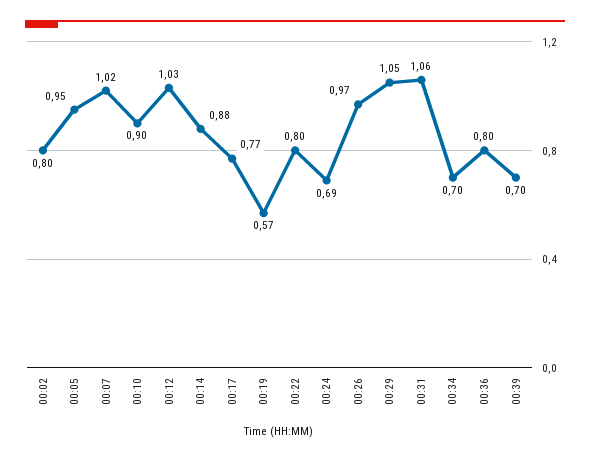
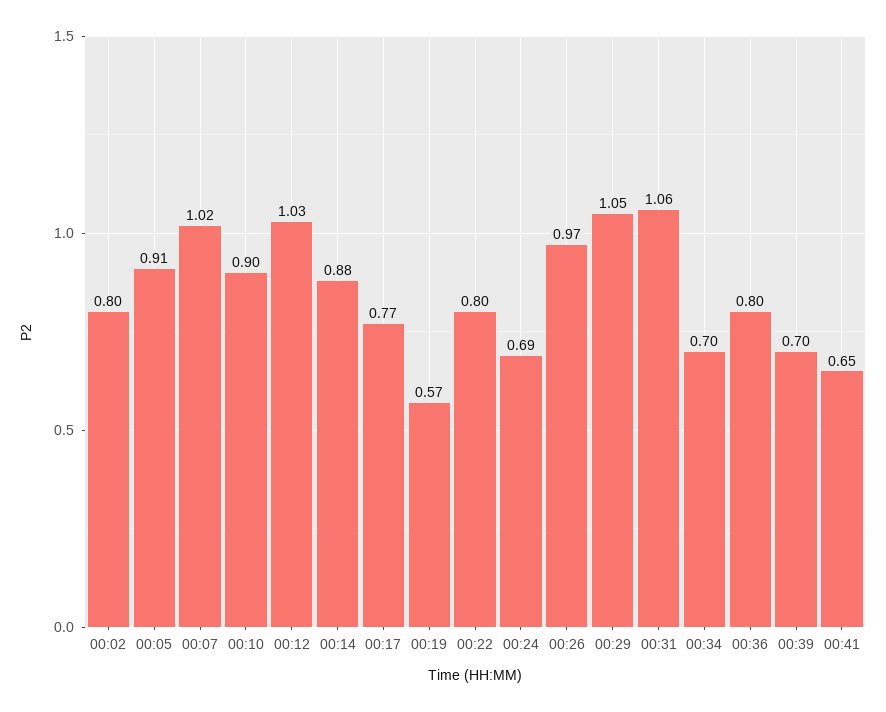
00:05: 0.95 -> 0.91
00:41: none -> 0.65

